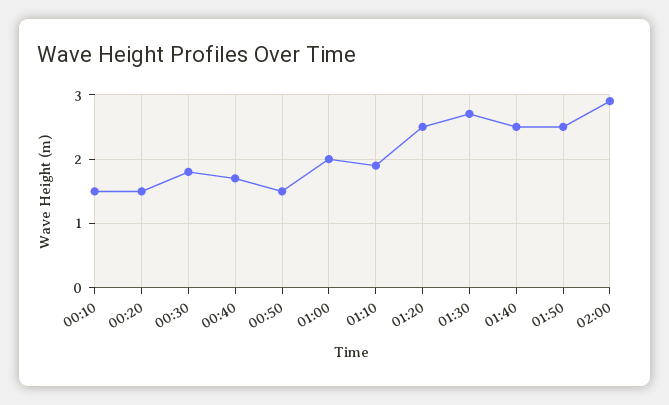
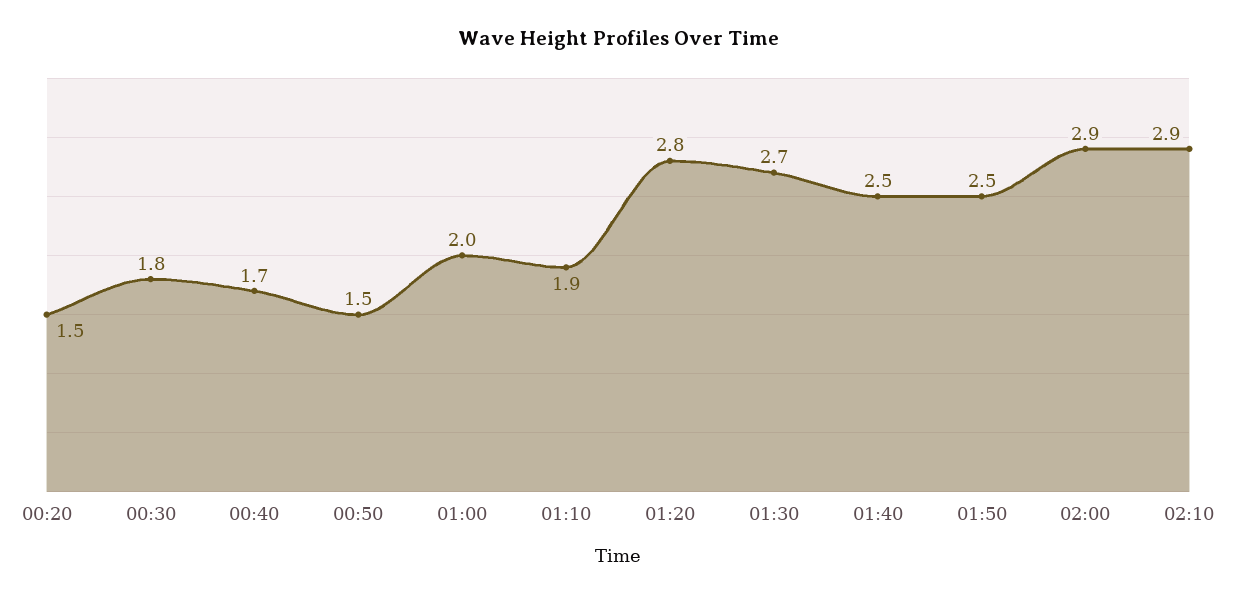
00:10: 1.5 -> none
01:20: 2.5 -> 2.8
02:10: none -> 2.9

